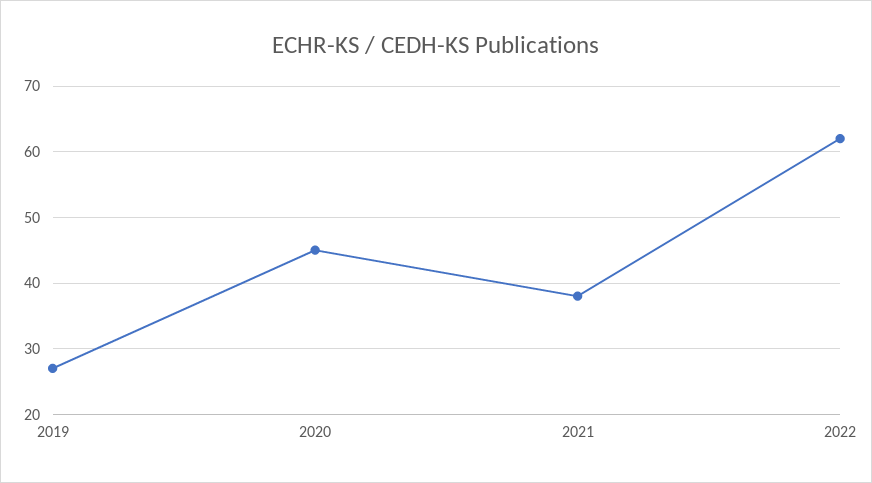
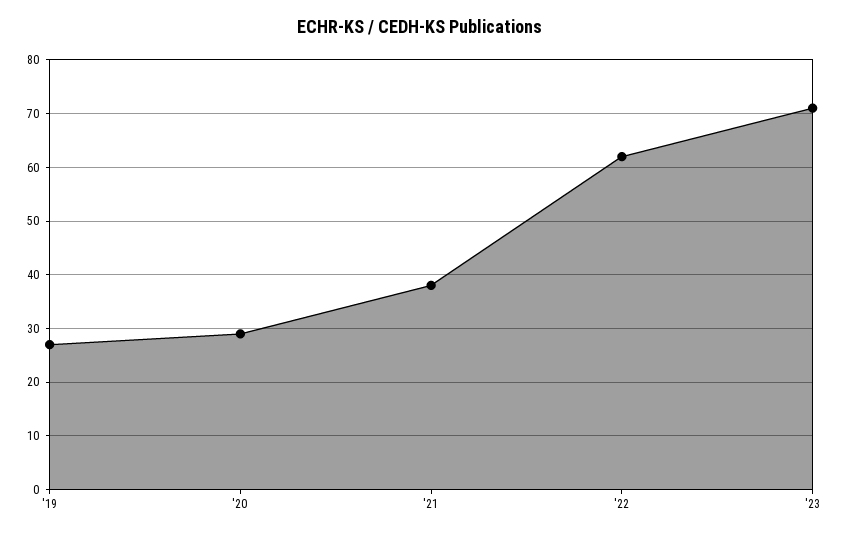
2020: 45 -> 30
'23: none -> 70

